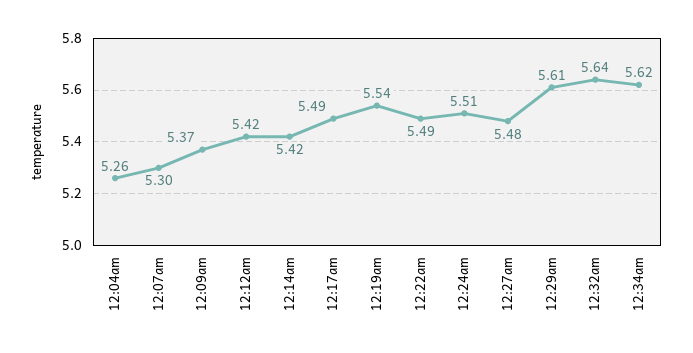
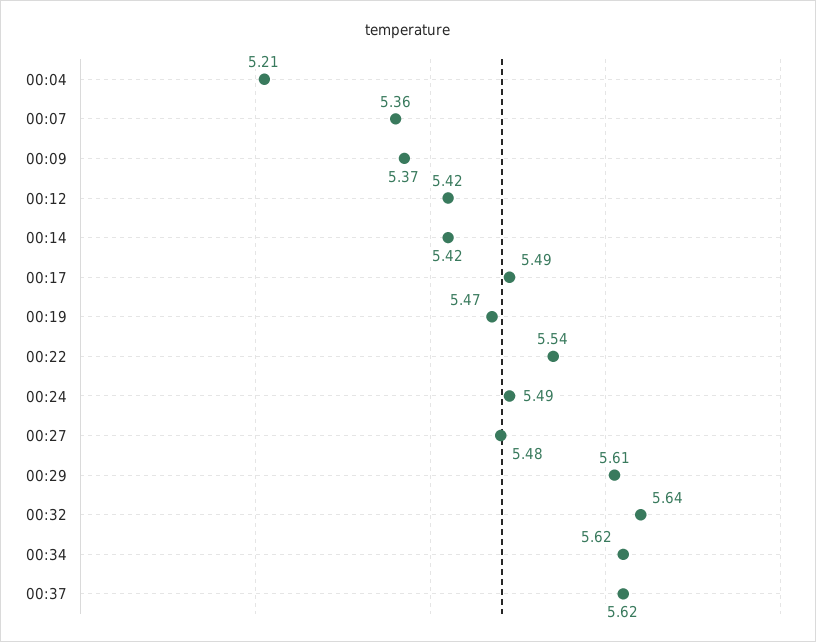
12:04am: 5.26 -> 5.21
12:07am: 5.3 -> 5.36
12:19am: 5.54 -> 5.47
12:22am: 5.49 -> 5.54
12:24am: 5.51 -> 5.49
00:37: none -> 5.62

